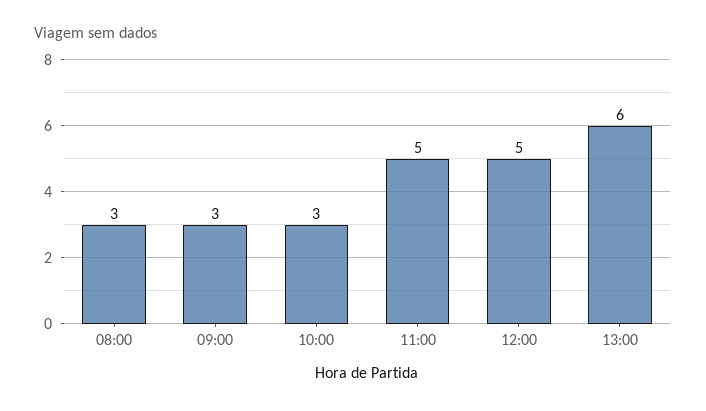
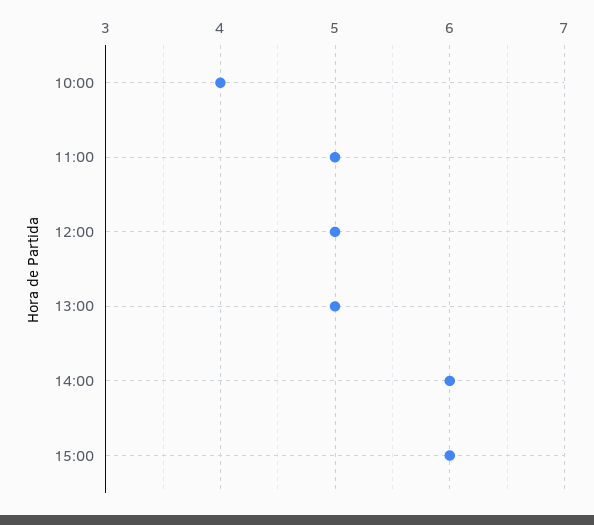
08:00: 3 -> none
09:00: 3 -> none
10:00: 3 -> 4
13:00: 6 -> 5
14:00: none -> 6
15:00: none -> 6

